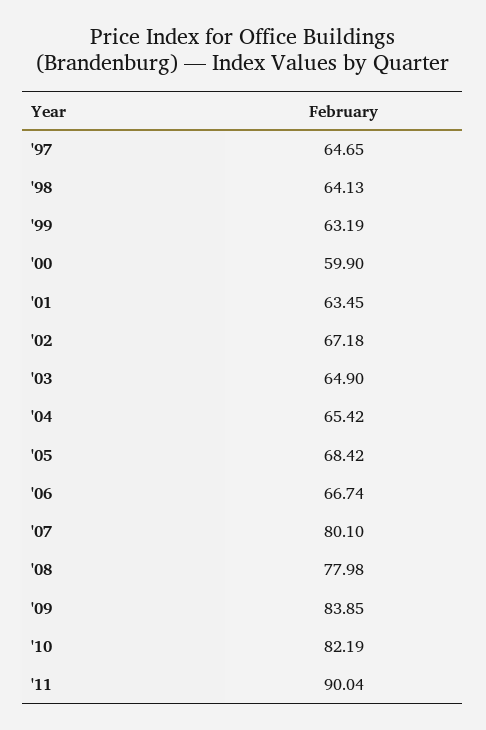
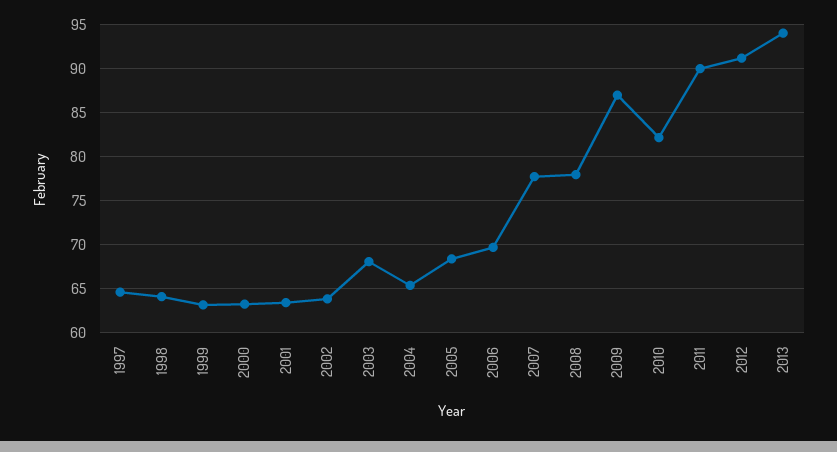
'00: 59.9 -> 63
'02: 67.18 -> 64
'03: 64.9 -> 68
'06: 66.74 -> 70
'07: 80.1 -> 78
'09: 83.85 -> 87
2012: none -> 91
2013: none -> 94

